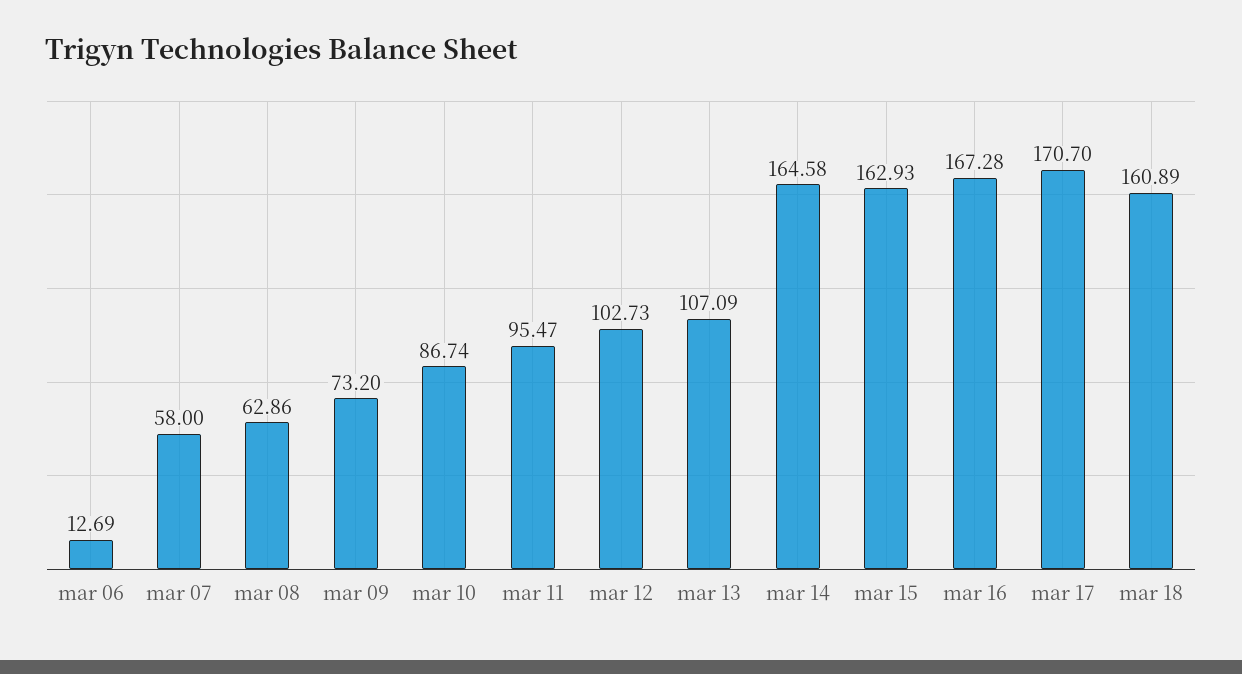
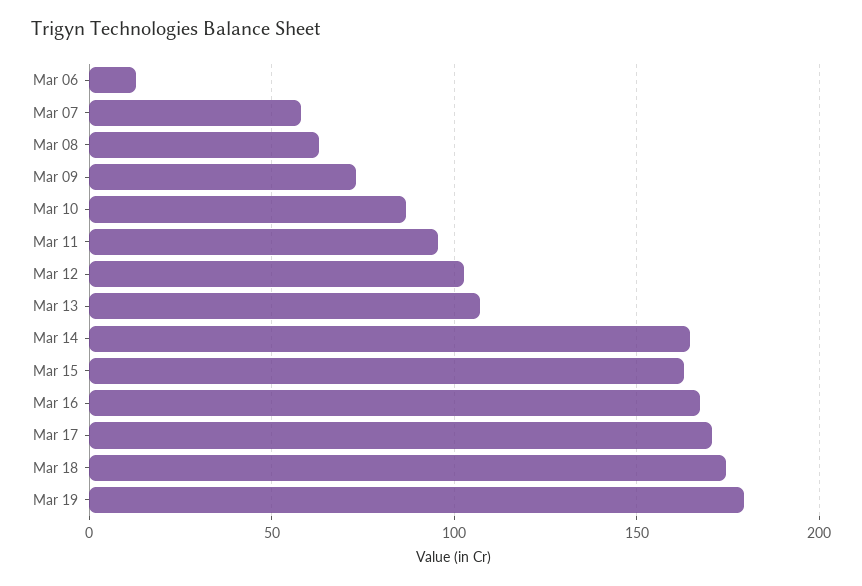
mar 18: 160.89 -> 175
Mar 19: none -> 180

